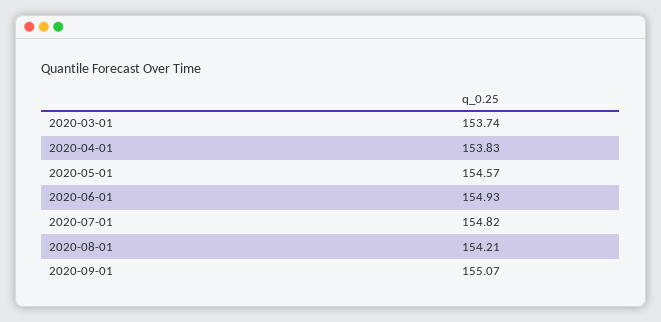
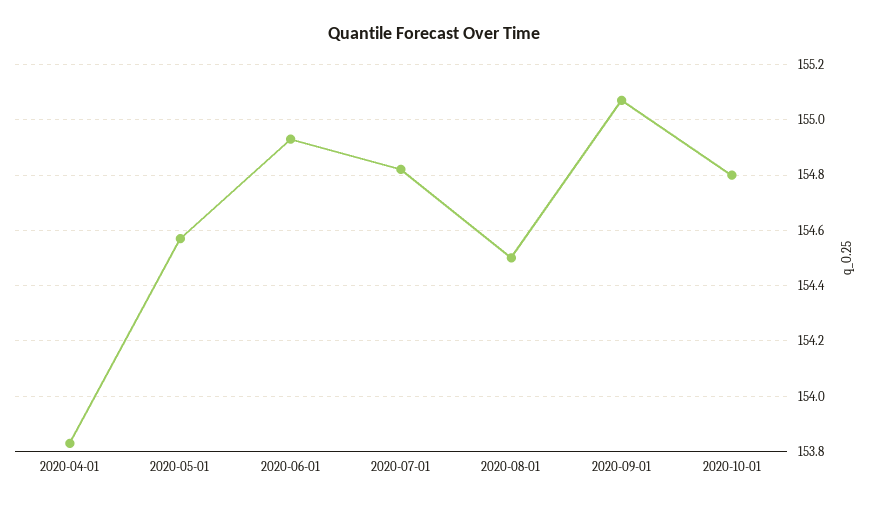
2020-03-01: 153.74 -> none
2020-08-01: 154.21 -> 154.5
2020-10-01: none -> 154.8

